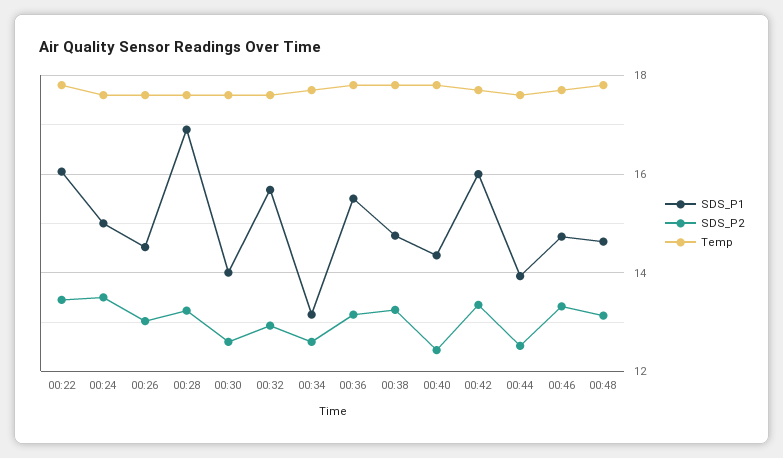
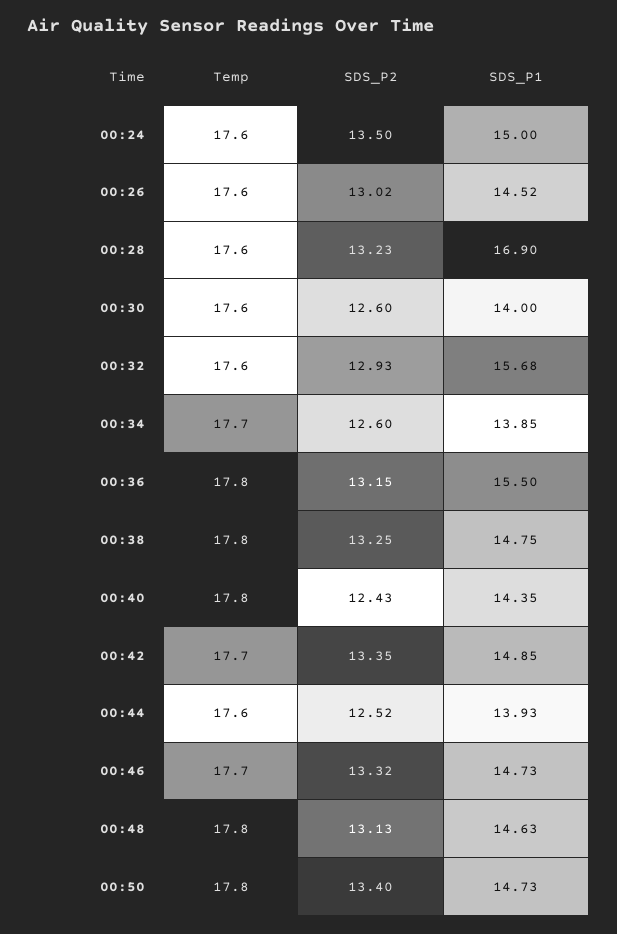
SDS_P1, 00:22: 16 -> none
SDS_P2, 00:22: 13.4 -> none
Temp, 00:22: 17.8 -> none
SDS_P1, 00:34: 13.2 -> 13.85
SDS_P1, 00:42: 16 -> 14.85
Temp, 00:50: none -> 17.8
SDS_P2, 00:50: none -> 13.4
SDS_P1, 00:50: none -> 14.73

